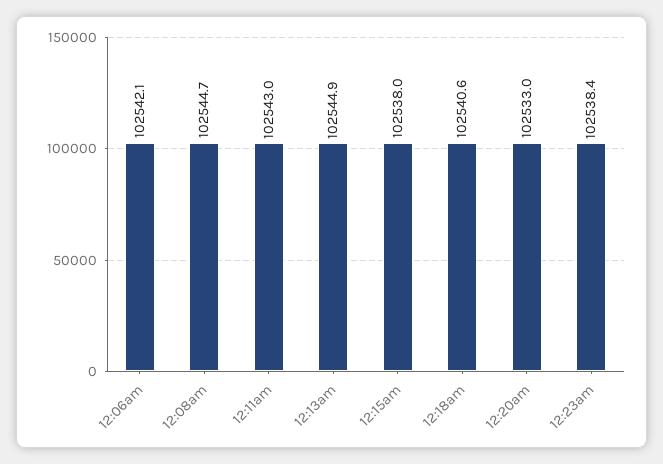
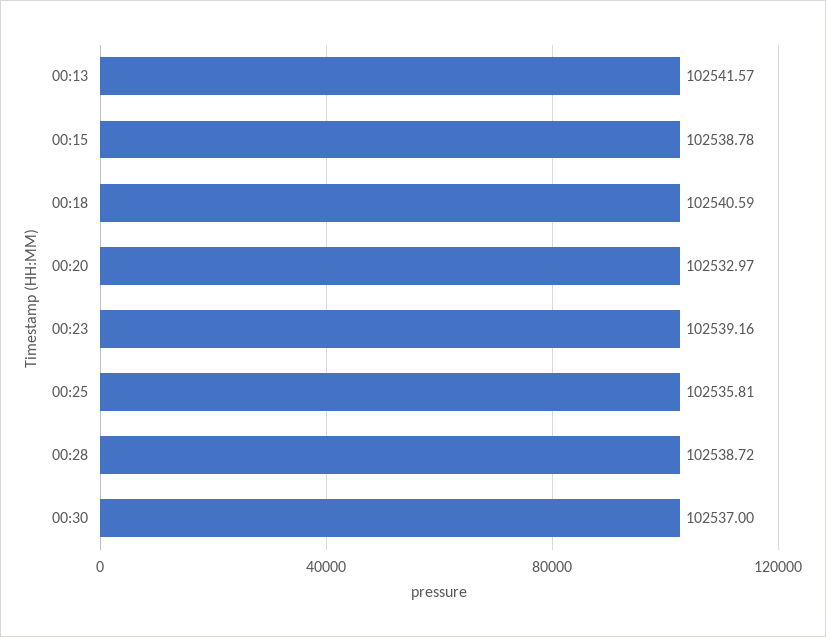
12:06am: 102542.1 -> none
12:08am: 102544.7 -> none
12:11am: 102543 -> none
12:13am: 102544.9 -> 102541.57
12:15am: 102538 -> 102538.78
12:23am: 102538.4 -> 102539.16
00:25: none -> 102535.81
00:28: none -> 102538.72
00:30: none -> 102537

